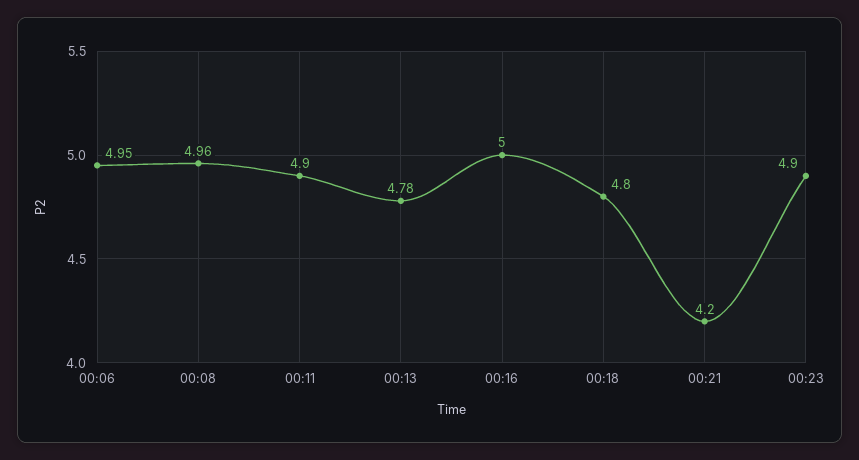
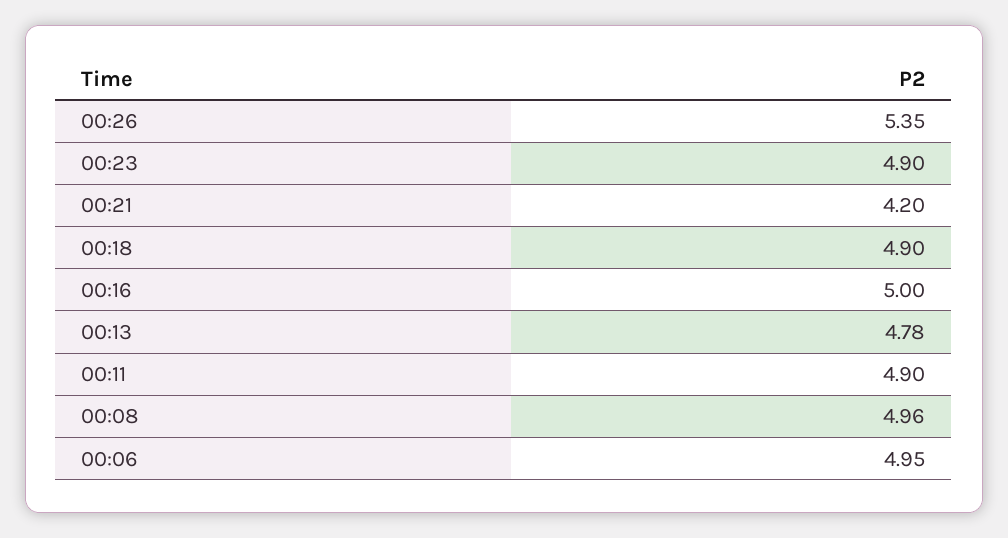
00:18: 4.8 -> 4.9
00:26: none -> 5.35

